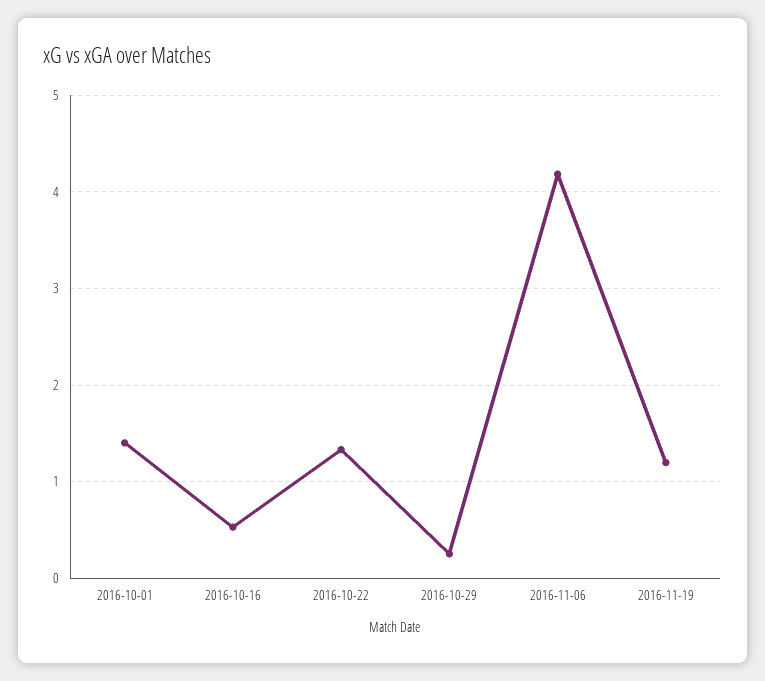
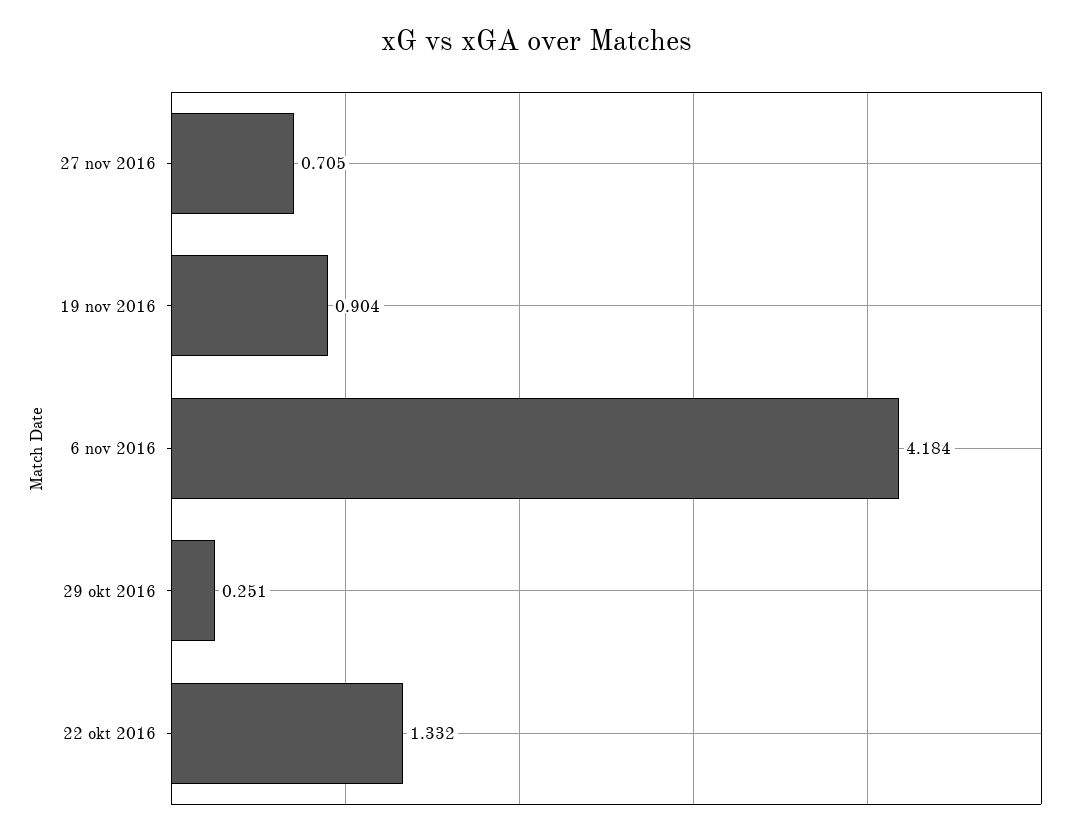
2016-10-01: 1.4 -> none
2016-10-16: 0.5 -> none
2016-11-19: 1.2 -> 0.904
27 nov 2016: none -> 0.705

